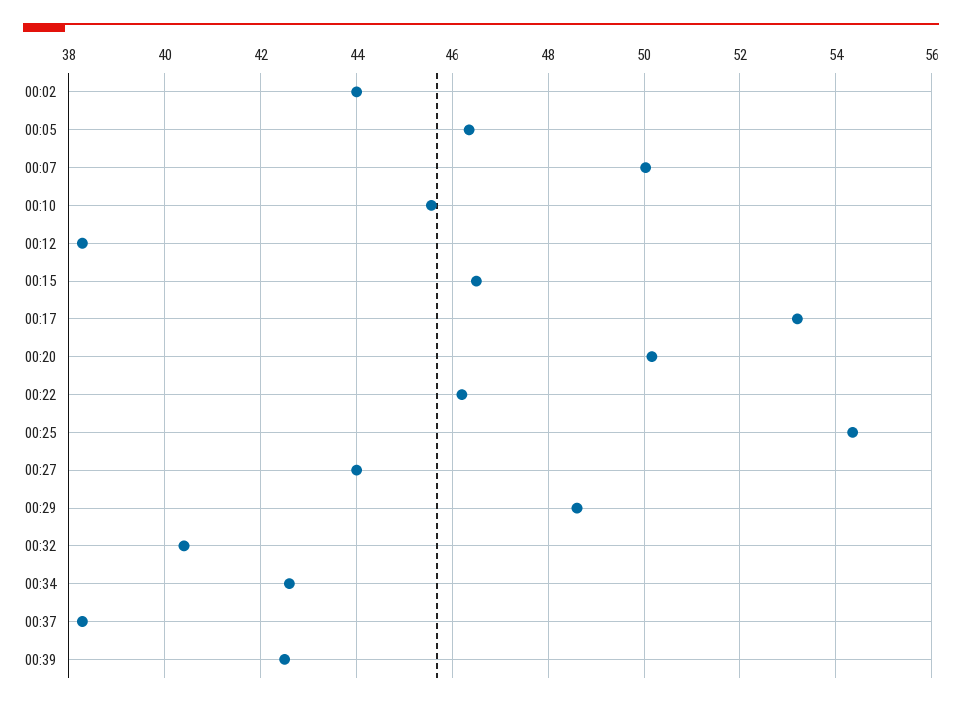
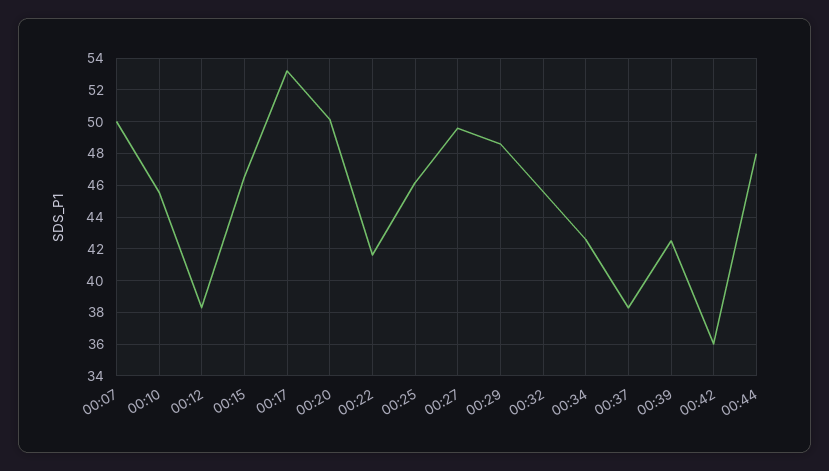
00:02: 44 -> none
00:05: 46.4 -> none
00:22: 46.2 -> 41.5
00:25: 54.4 -> 46
00:27: 44 -> 49.5
00:32: 40.4 -> 45.5
00:42: none -> 36
00:44: none -> 48

